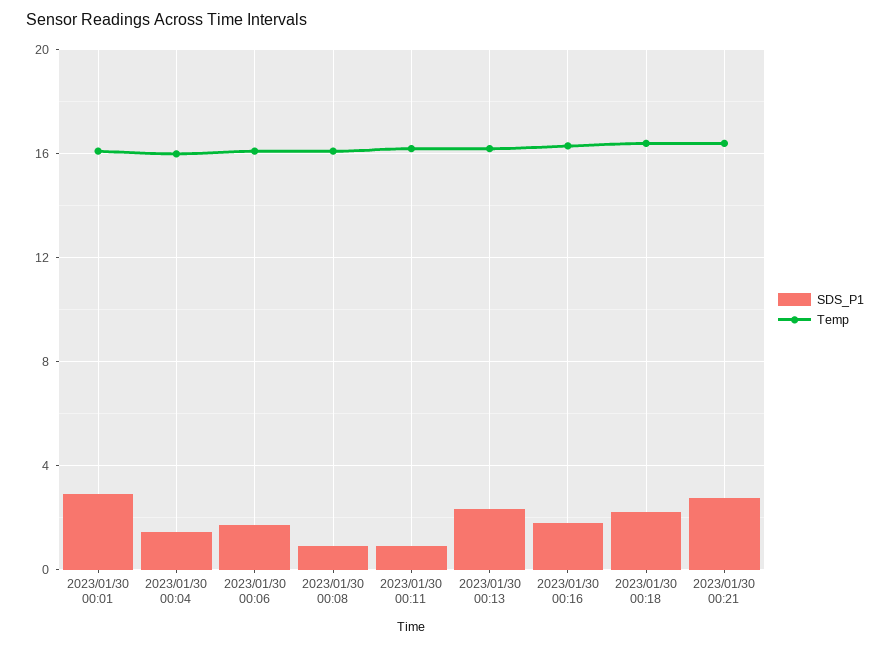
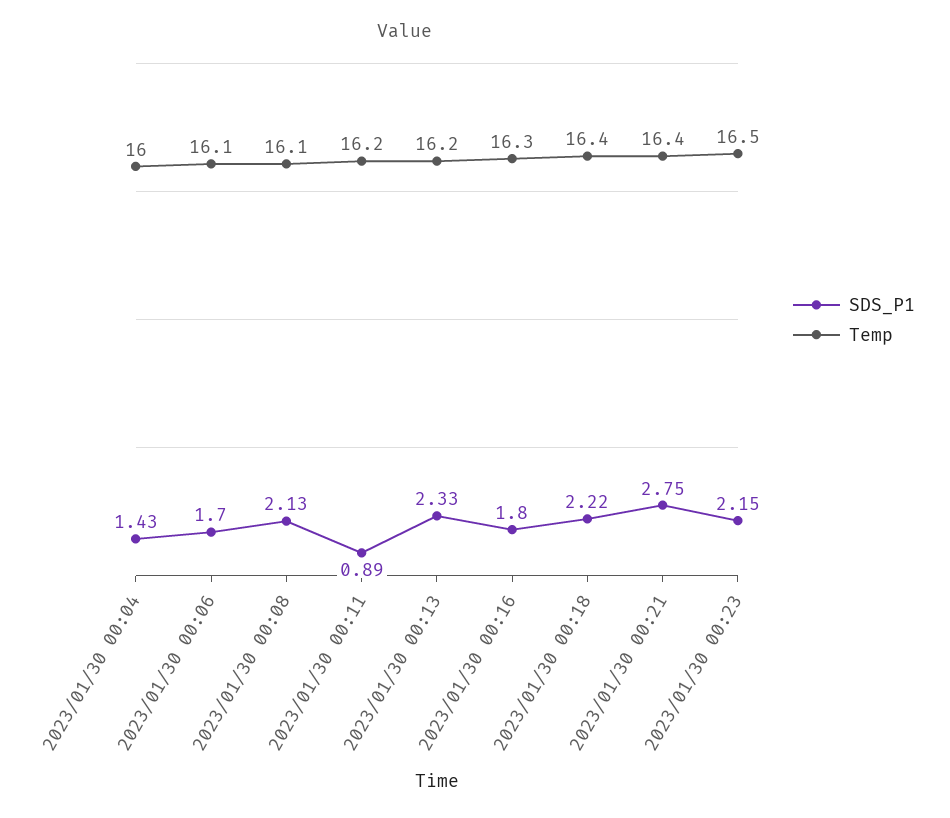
SDS_P1, 2023/01/30 00:01: 3 -> none
Temp, 2023/01/30 00:01: 16 -> none
SDS_P1, 2023/01/30 00:08: 1 -> 2.13
SDS_P1, 2023/01/30 00:23: none -> 2.15
Temp, 2023/01/30 00:23: none -> 16.5

